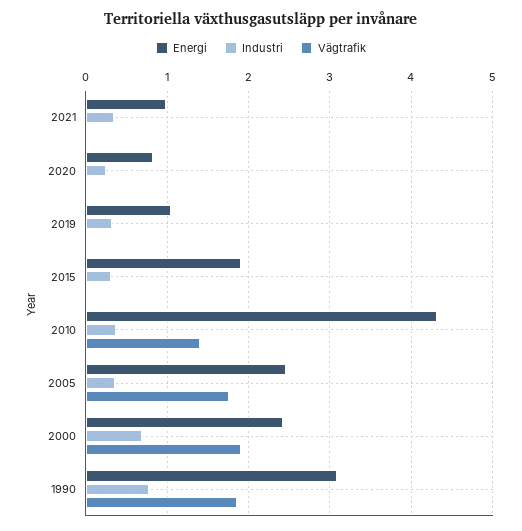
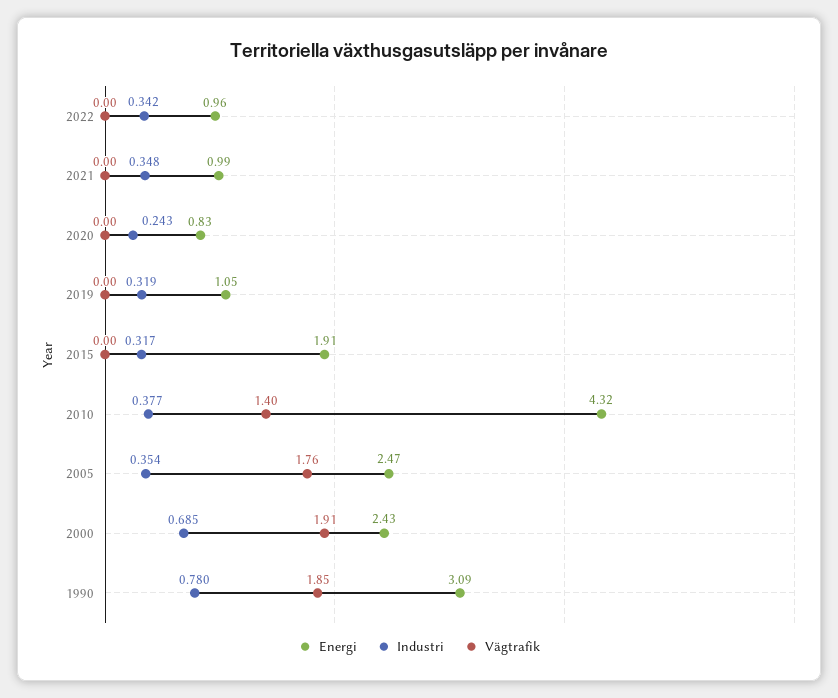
Energi, 2022: none -> 0.96
Industri, 2022: none -> 0.342
Vägtrafik, 2022: none -> 0

